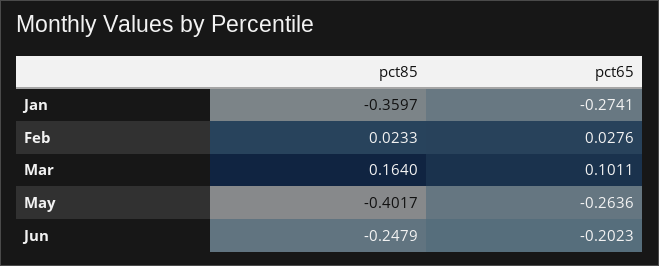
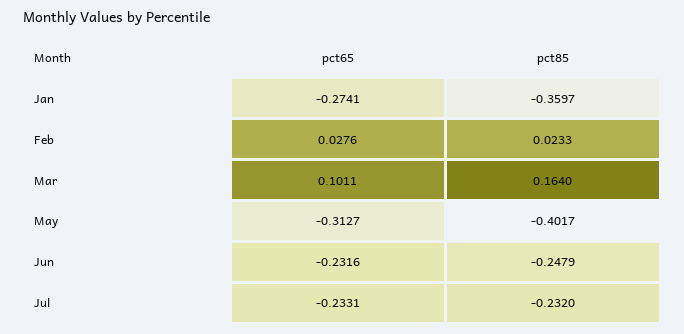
pct65, May: -0.2636 -> -0.3127
pct65, Jun: -0.2023 -> -0.2316
pct65, Jul: none -> -0.2331
pct85, Jul: none -> -0.232

